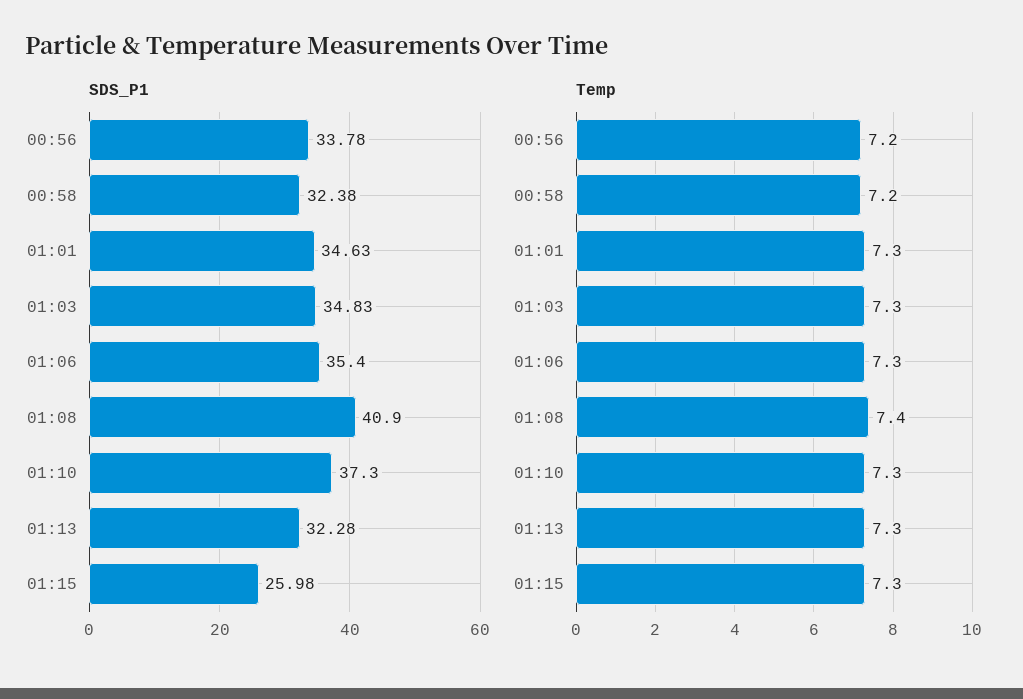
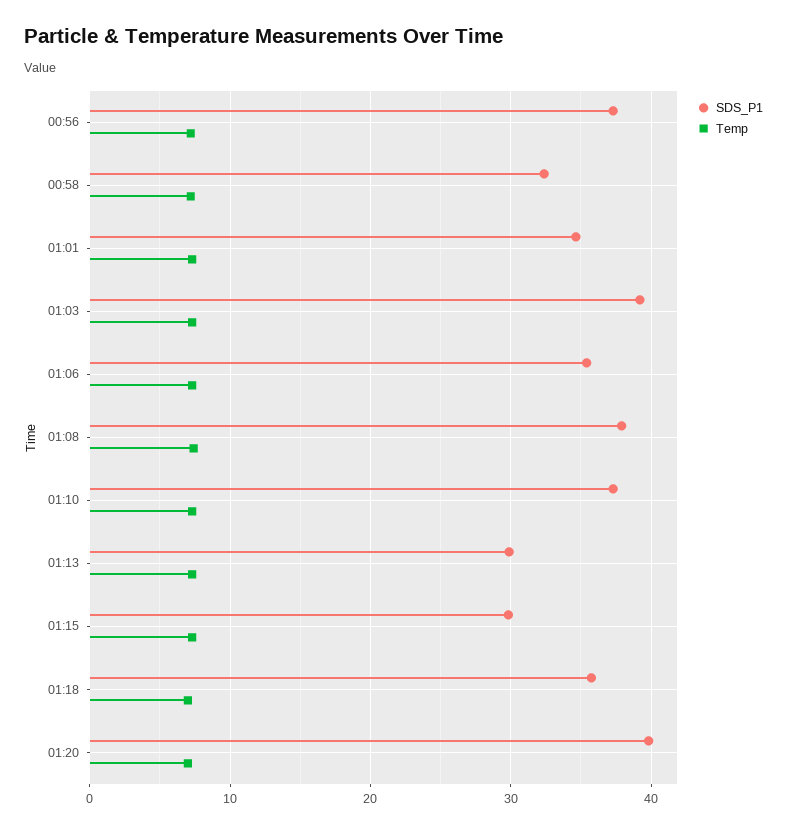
SDS_P1, 00:56: 33.78 -> 37
SDS_P1, 01:03: 34.83 -> 39
SDS_P1, 01:08: 40.9 -> 38
SDS_P1, 01:13: 32.28 -> 30
SDS_P1, 01:15: 25.98 -> 30
SDS_P1, 01:18: none -> 36
Temp, 01:18: none -> 7
SDS_P1, 01:20: none -> 40
Temp, 01:20: none -> 7

